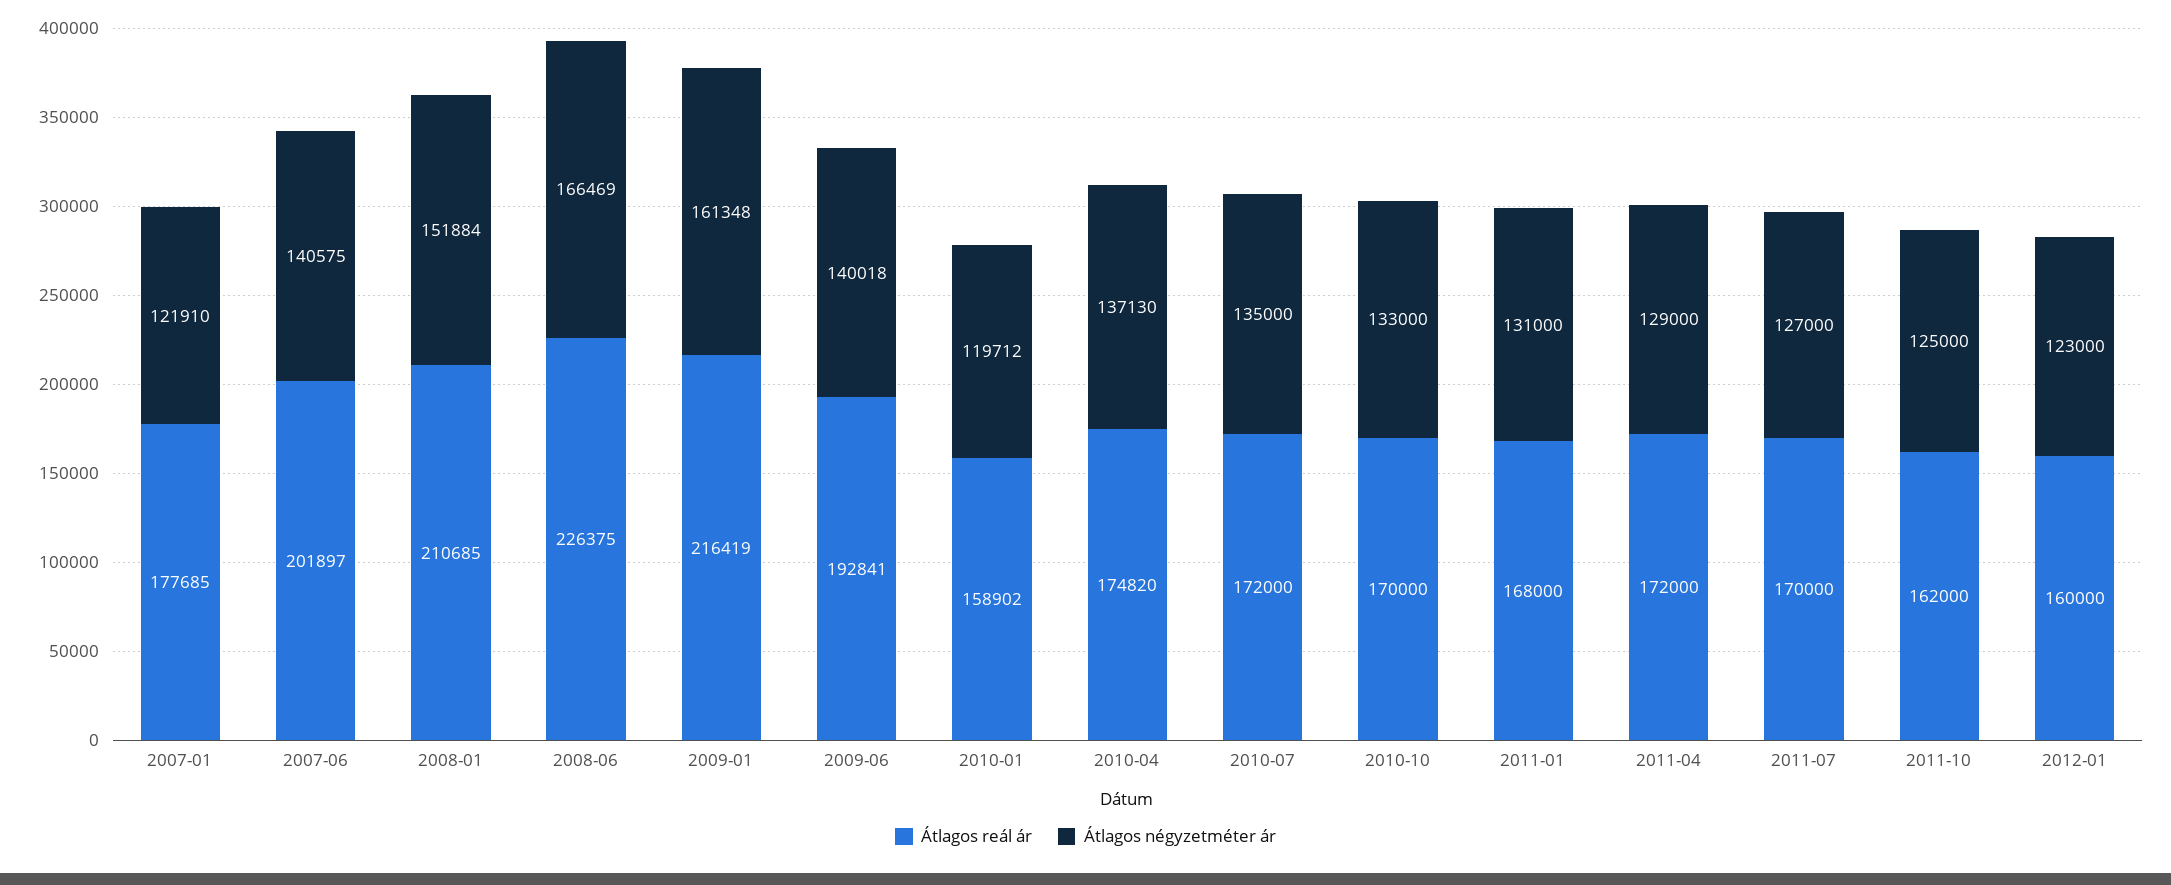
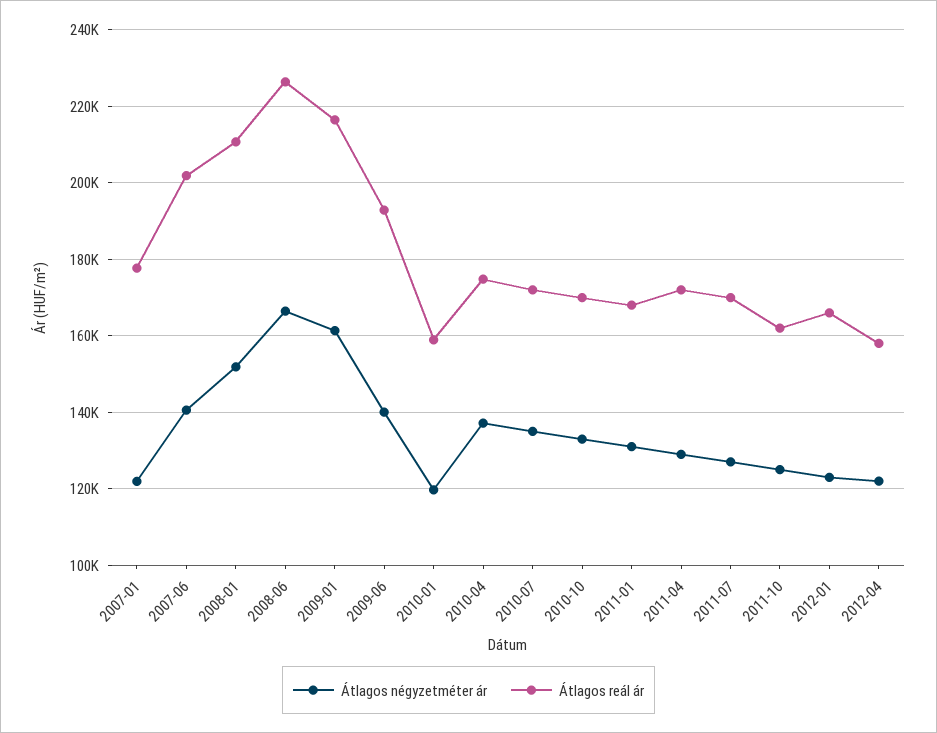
Átlagos reál ár, 2012-01: 160000 -> 166000
Átlagos négyzetméter ár, 2012-04: none -> 122000
Átlagos reál ár, 2012-04: none -> 158000

